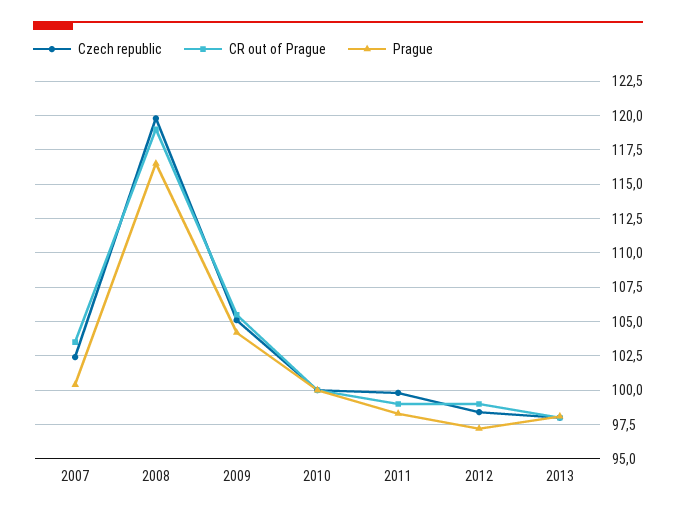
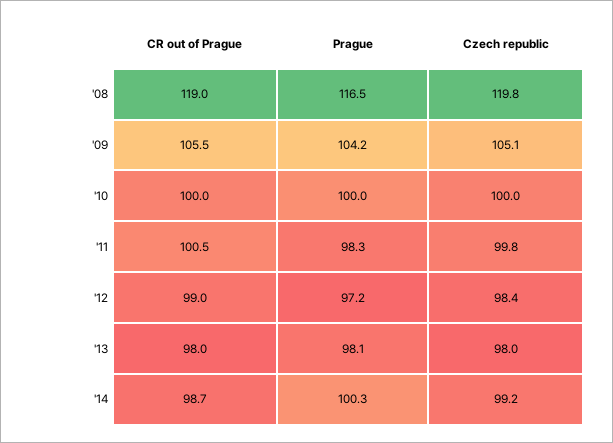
Czech republic, 2007: 102.5 -> none
CR out of Prague, 2007: 103.5 -> none
Prague, 2007: 100.5 -> none
CR out of Prague, 2011: 99 -> 100.5
CR out of Prague, '14: none -> 98.7
Prague, '14: none -> 100.3
Czech republic, '14: none -> 99.2

